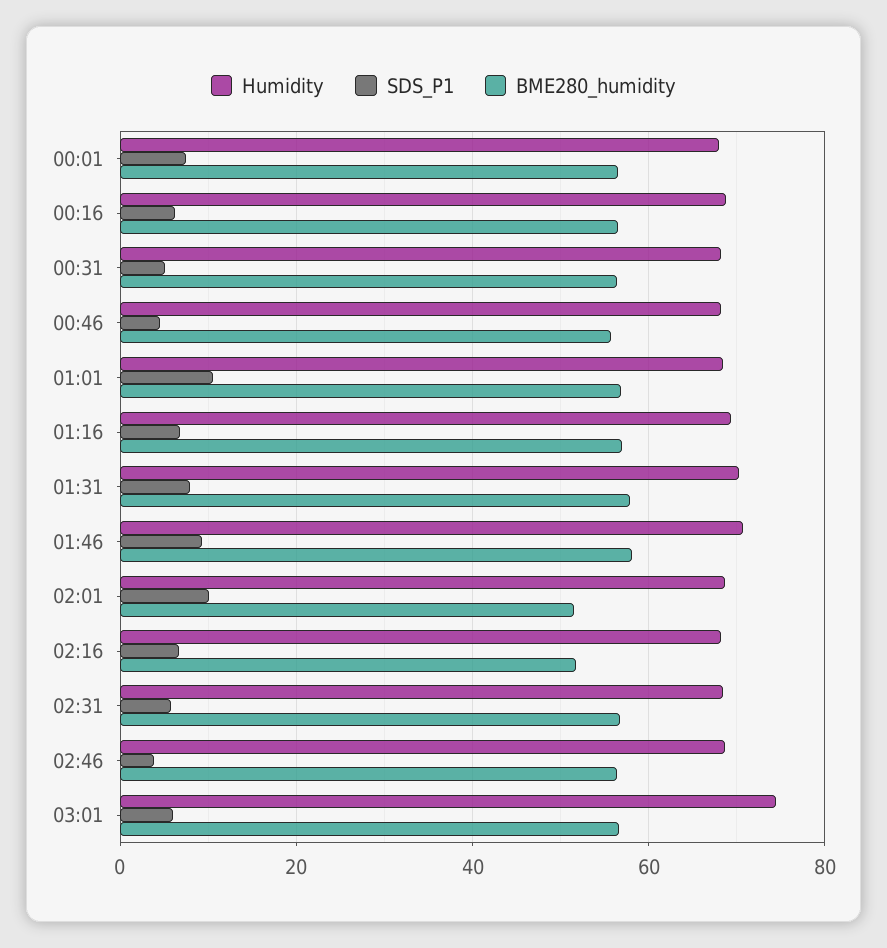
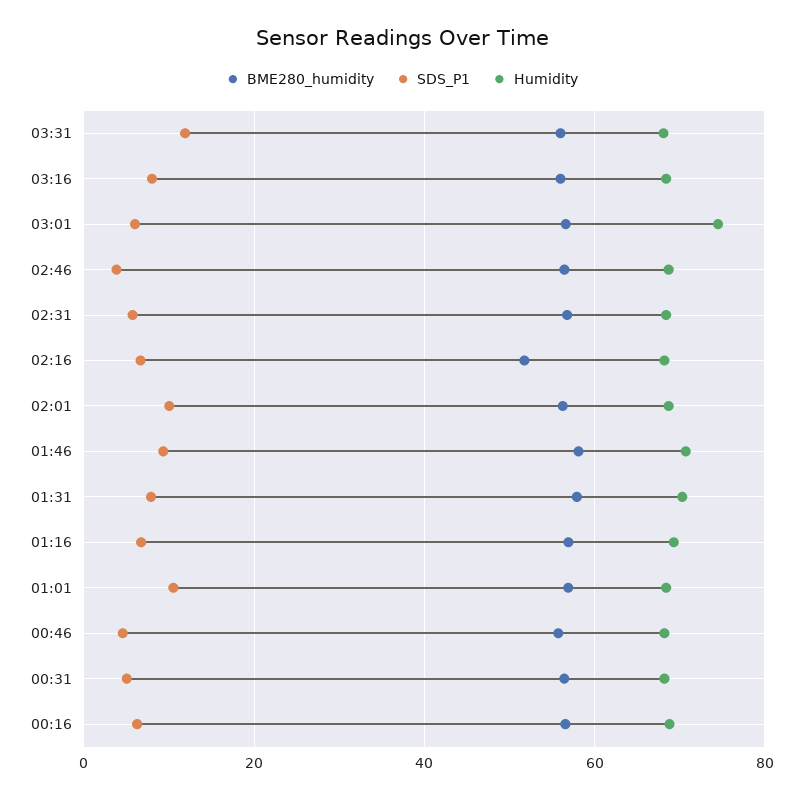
Humidity, 00:01: 68 -> none
SDS_P1, 00:01: 8 -> none
BME280_humidity, 00:01: 56 -> none
BME280_humidity, 02:01: 52 -> 56
BME280_humidity, 03:31: none -> 56
SDS_P1, 03:31: none -> 12
Humidity, 03:31: none -> 68
BME280_humidity, 03:16: none -> 56
SDS_P1, 03:16: none -> 8
Humidity, 03:16: none -> 68

